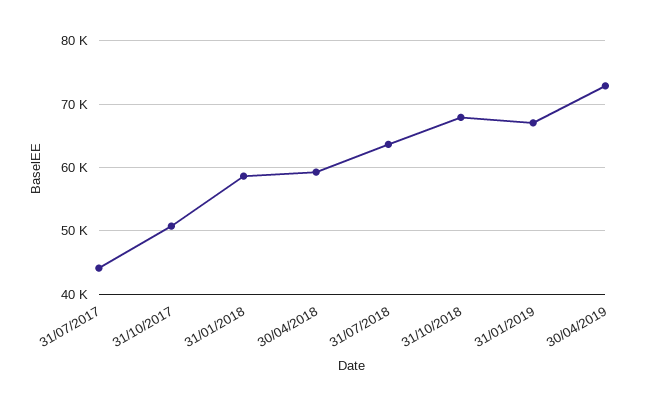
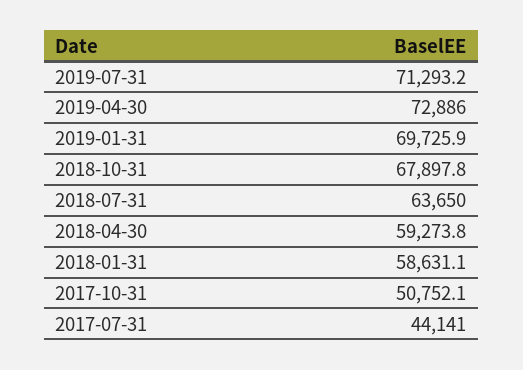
31/01/2019: 67000 -> 69725.9
2019-07-31: none -> 71293.2

